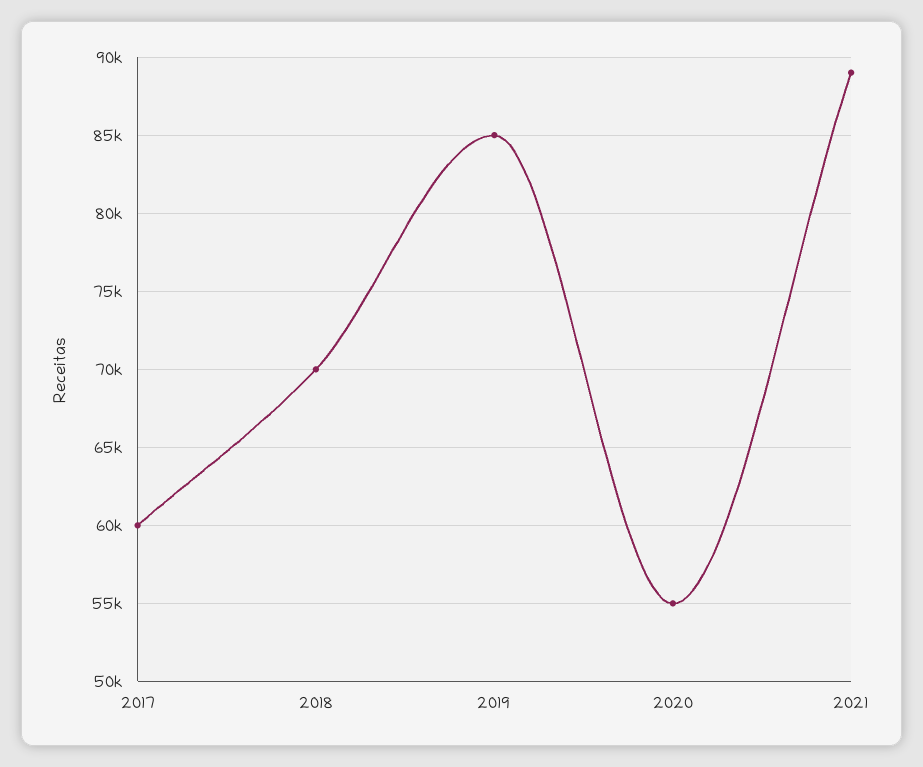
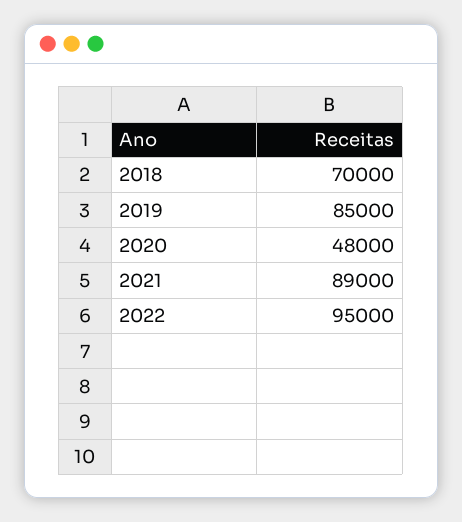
2017: 60000 -> none
2020: 55000 -> 48000
2022: none -> 95000

